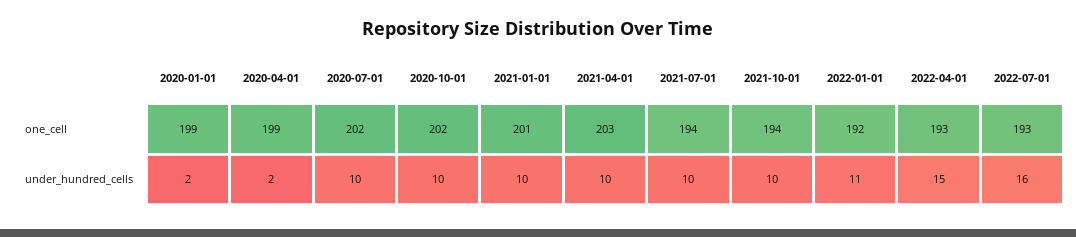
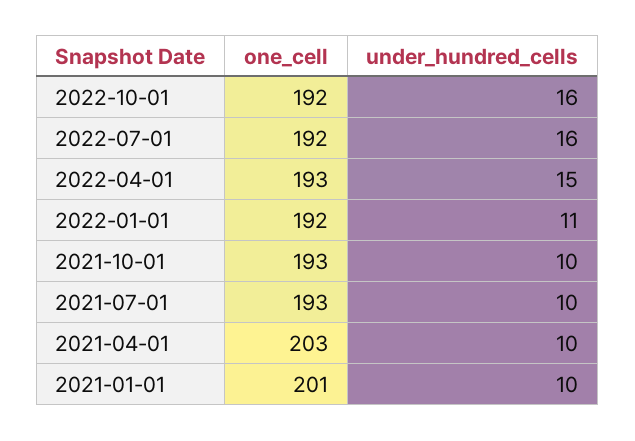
2020-01-01, one_cell: 199 -> none
2020-04-01, one_cell: 199 -> none
2020-07-01, one_cell: 202 -> none
2020-10-01, one_cell: 202 -> none
2021-07-01, one_cell: 194 -> 193
2021-10-01, one_cell: 194 -> 193
2022-07-01, one_cell: 193 -> 192
2020-01-01, under_hundred_cells: 2 -> none
2020-04-01, under_hundred_cells: 2 -> none
2020-07-01, under_hundred_cells: 10 -> none
2020-10-01, under_hundred_cells: 10 -> none
2022-10-01, one_cell: none -> 192
2022-10-01, under_hundred_cells: none -> 16

